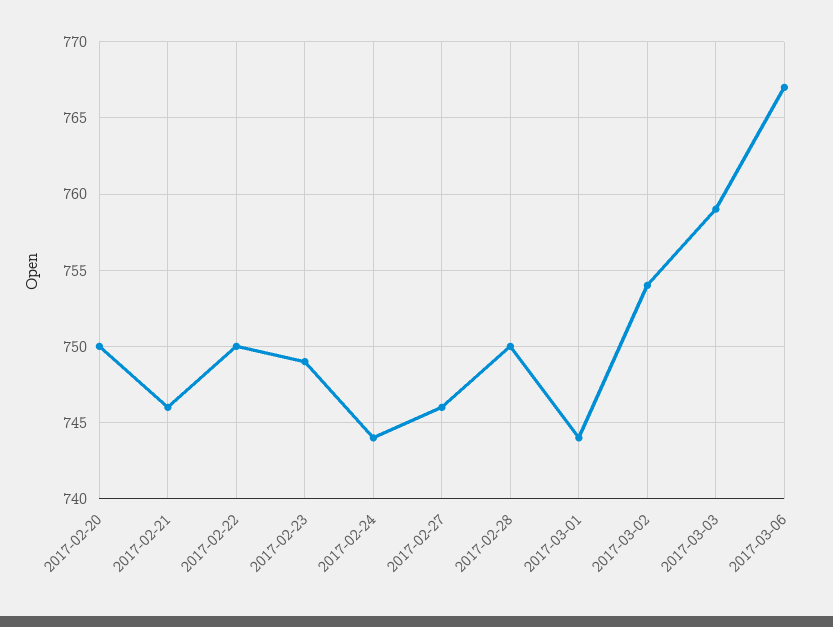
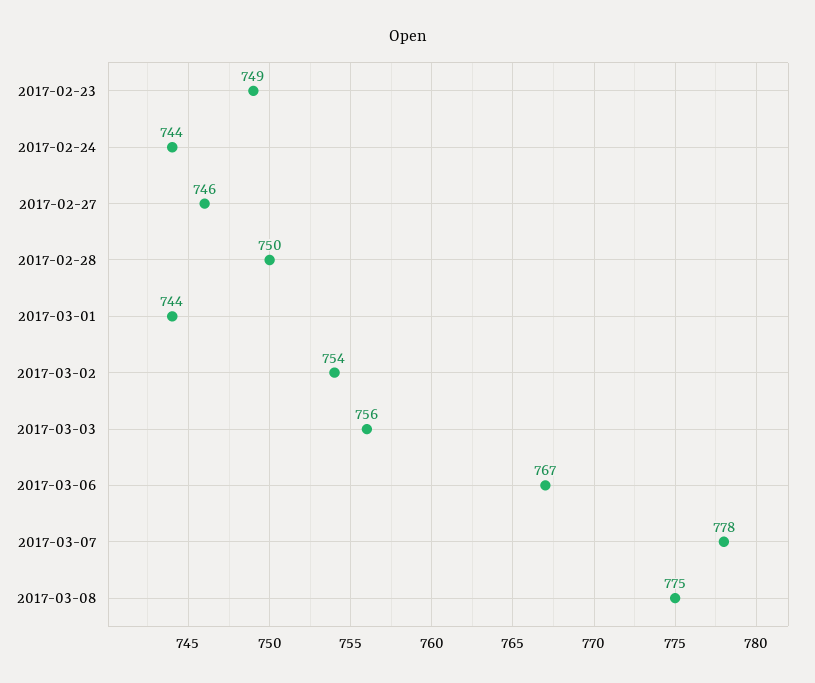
2017-02-20: 750 -> none
2017-02-21: 746 -> none
2017-02-22: 750 -> none
2017-03-03: 759 -> 756
2017-03-07: none -> 778
2017-03-08: none -> 775

